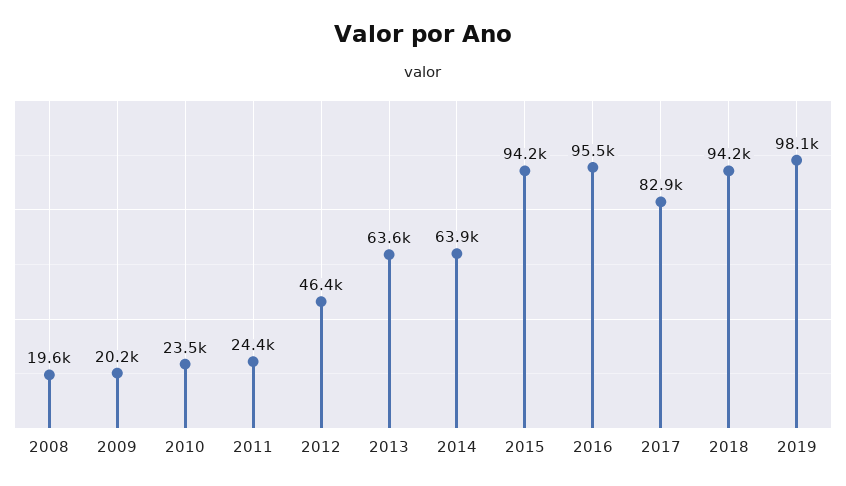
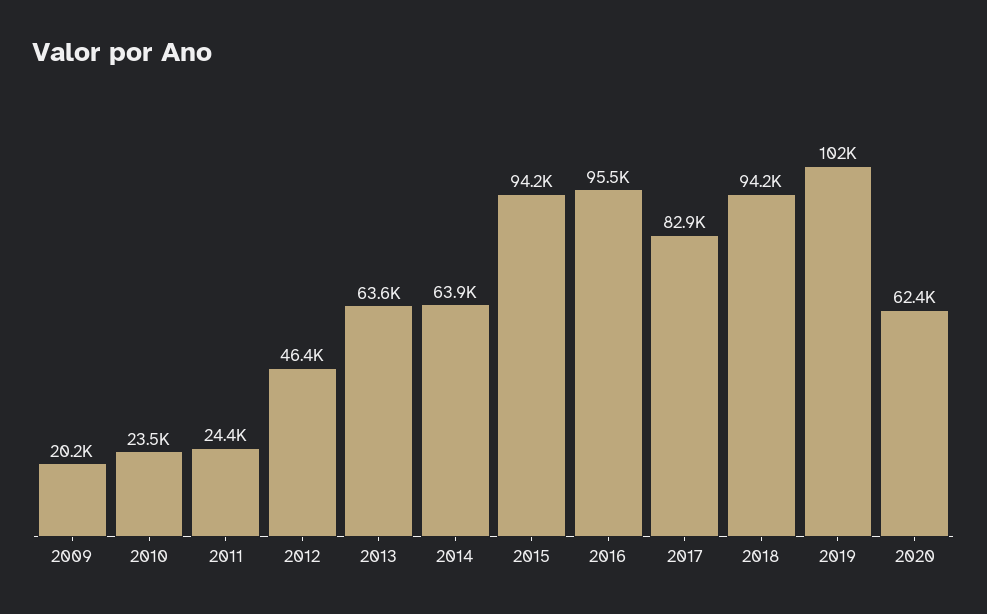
2008: 19600 -> none
2019: 98100 -> 102000
2020: none -> 62400

